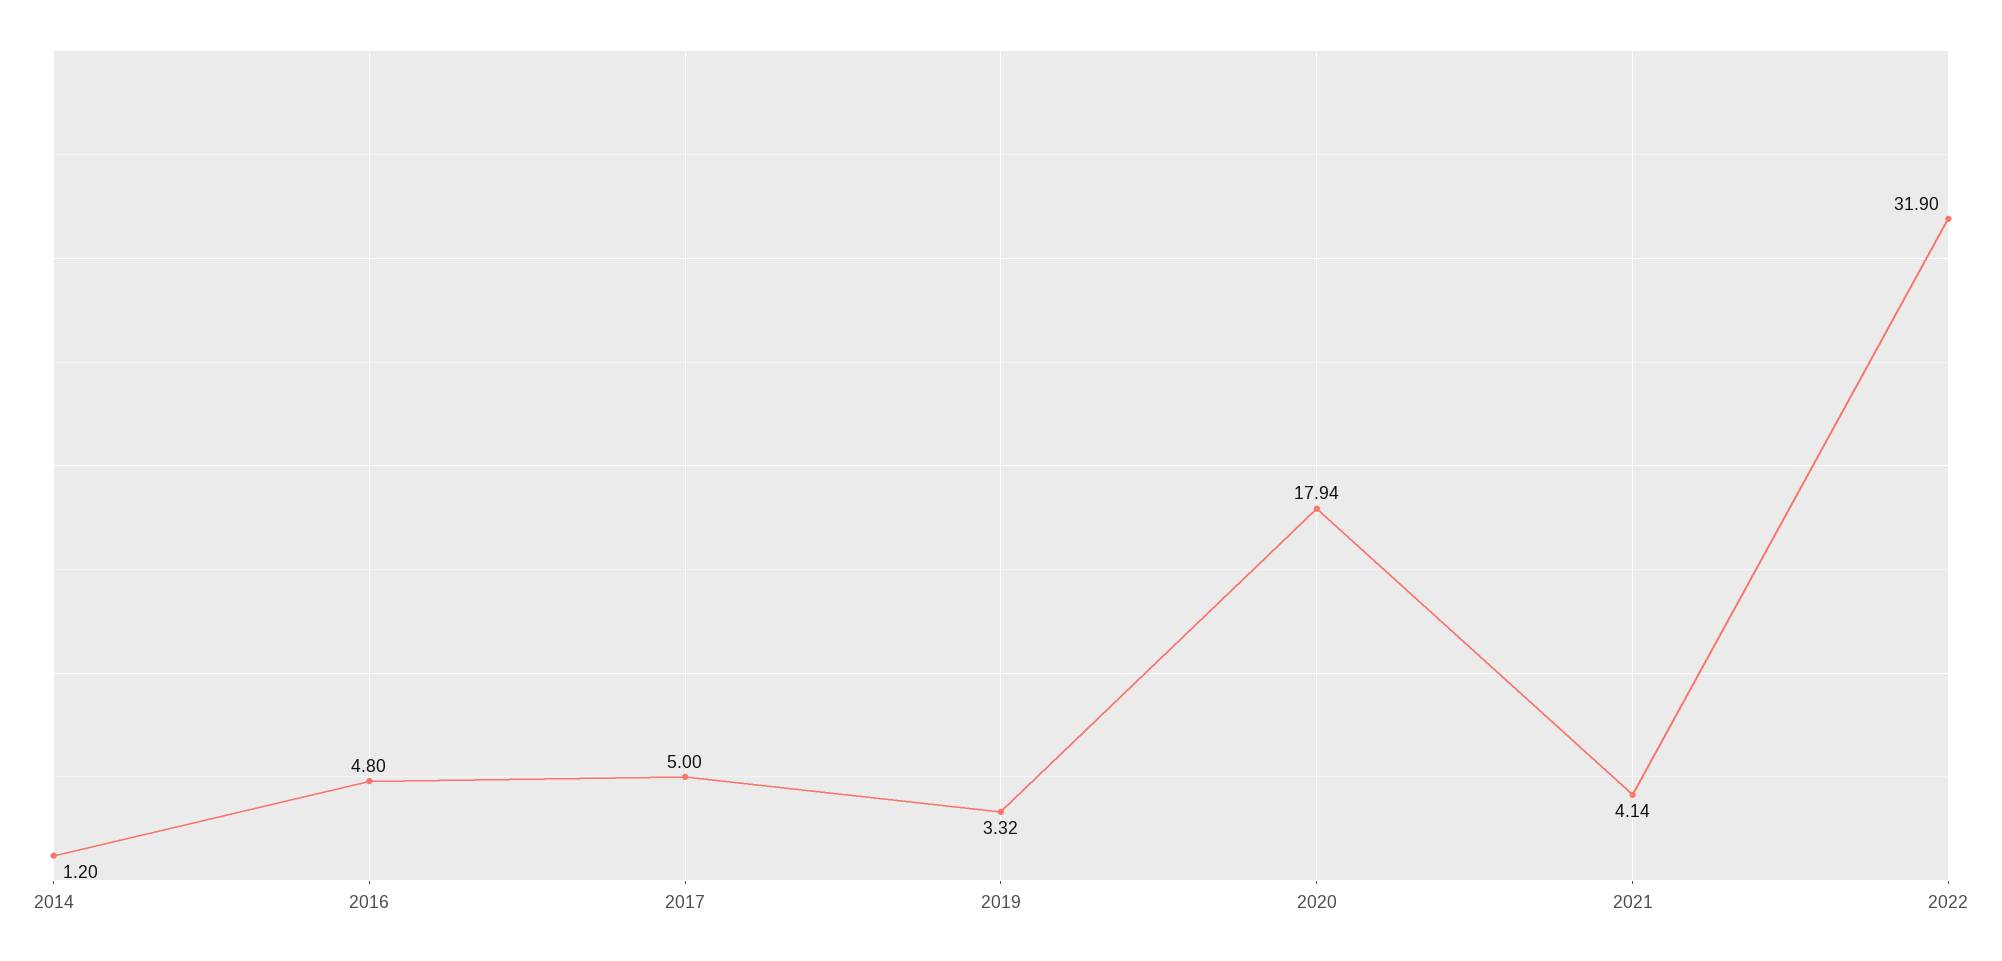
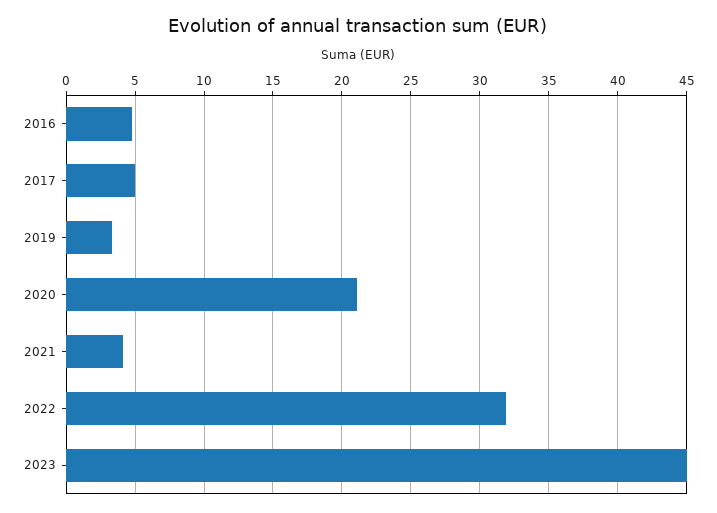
2014: 1.2 -> none
2020: 17.94 -> 21
2023: none -> 45

